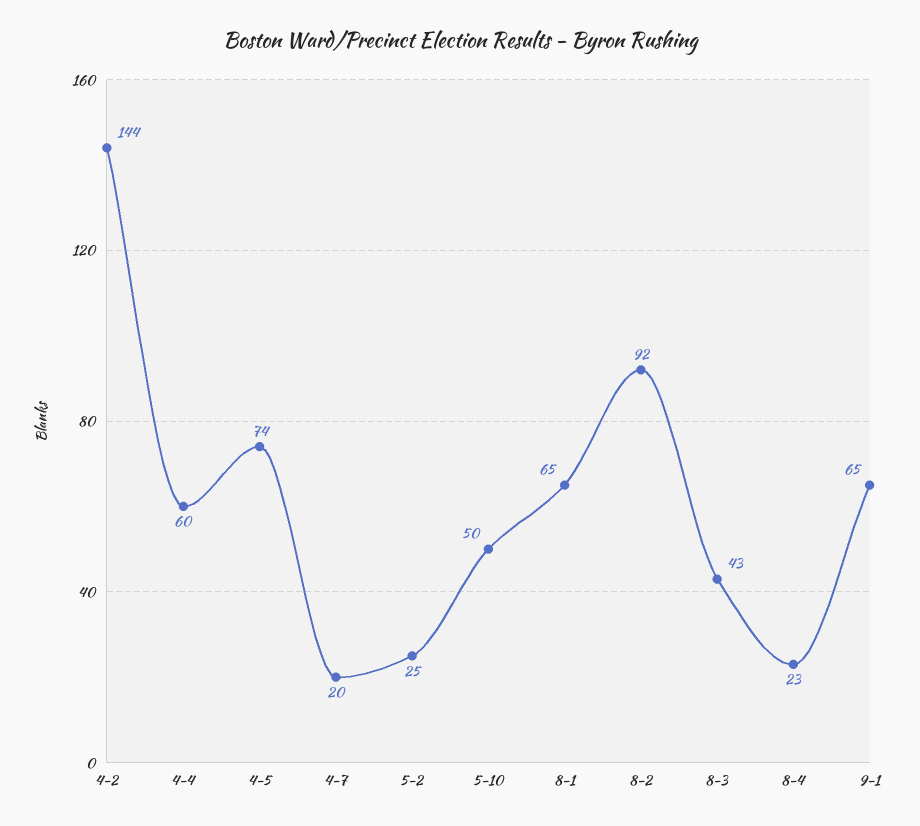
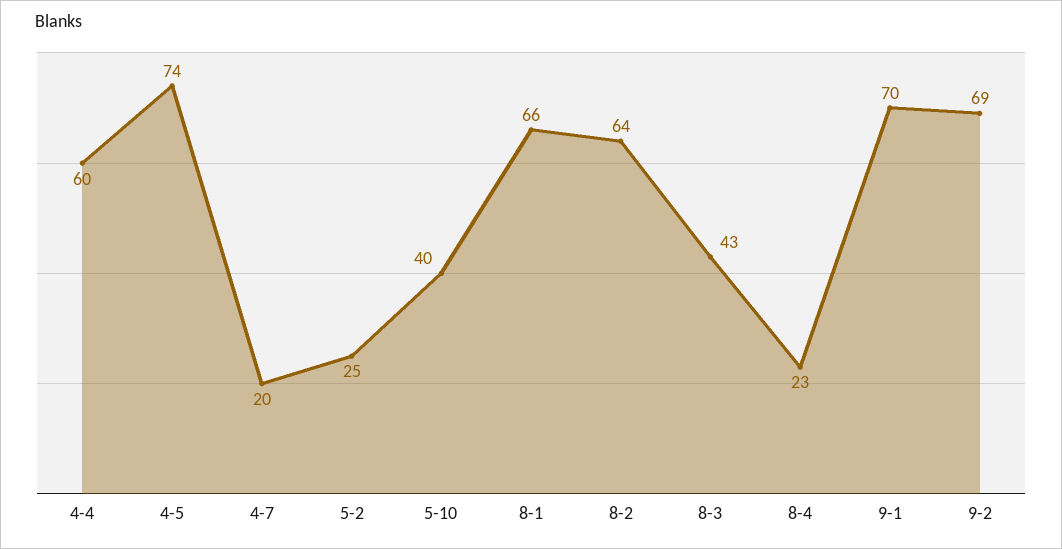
4-2: 144 -> none
5-10: 50 -> 40
8-1: 65 -> 66
8-2: 92 -> 64
9-1: 65 -> 70
9-2: none -> 69

